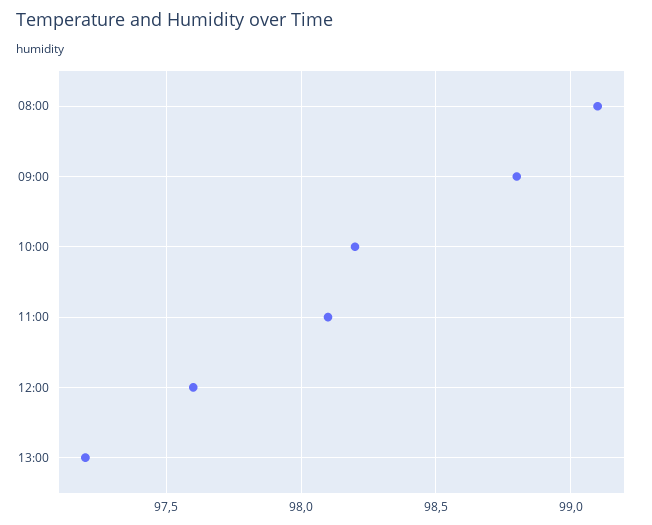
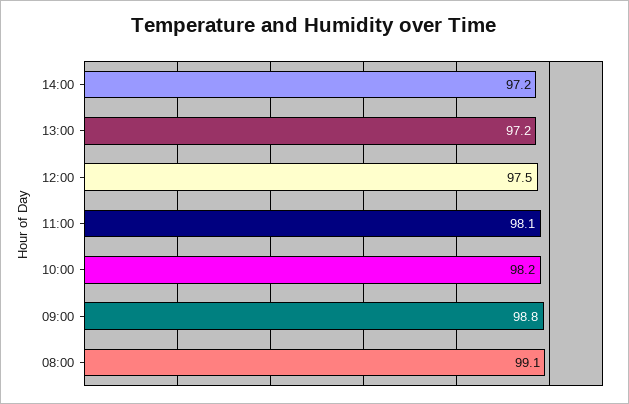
12:00: 97.6 -> 97.5
14:00: none -> 97.2

